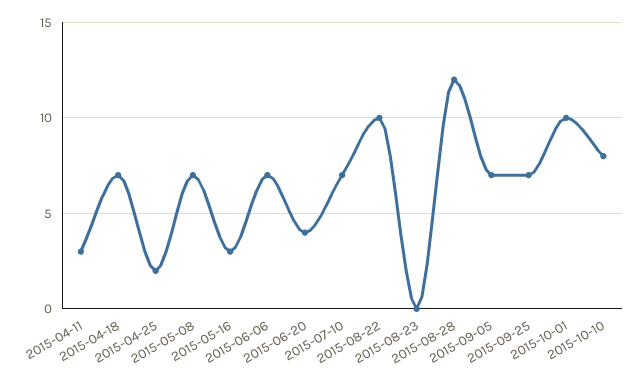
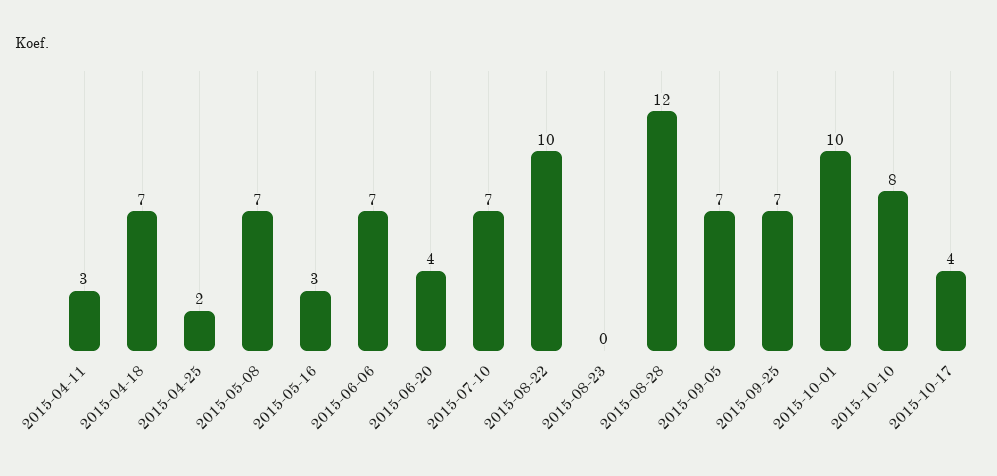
2015-10-17: none -> 4

